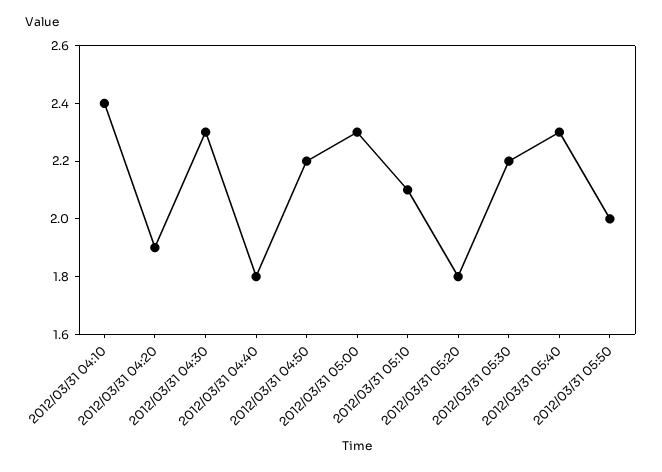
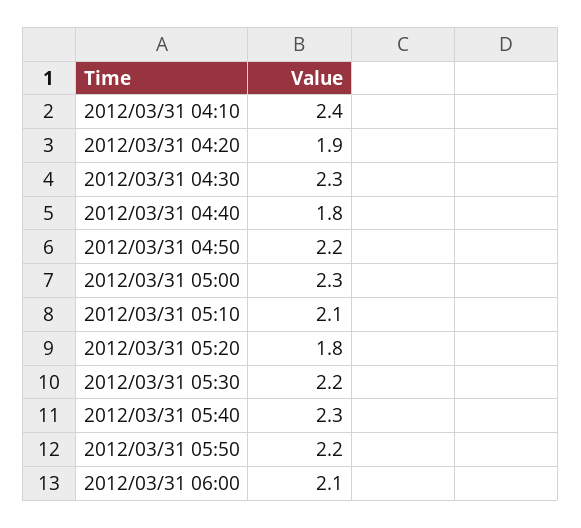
2012/03/31 05:50: 2 -> 2.2
2012/03/31 06:00: none -> 2.1

